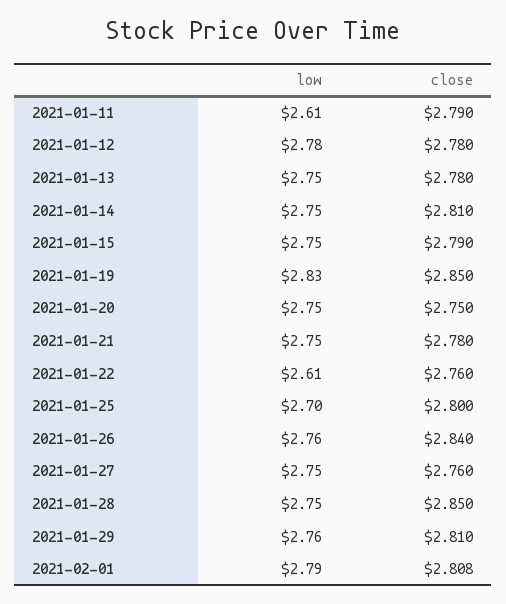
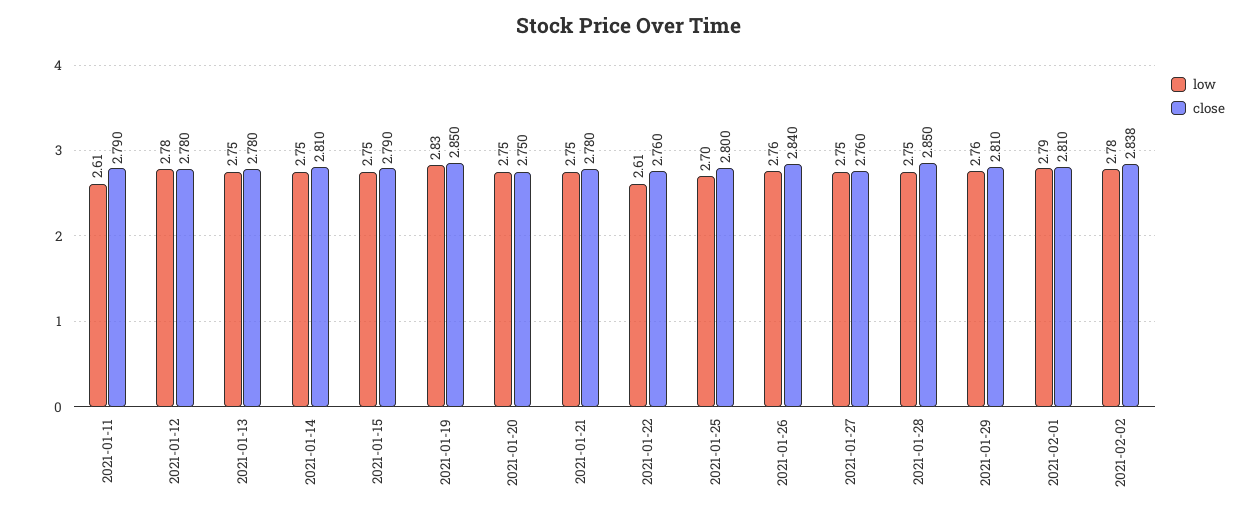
close, 2021-02-01: 2.808 -> 2.81
low, 2021-02-02: none -> 2.78
close, 2021-02-02: none -> 2.838

